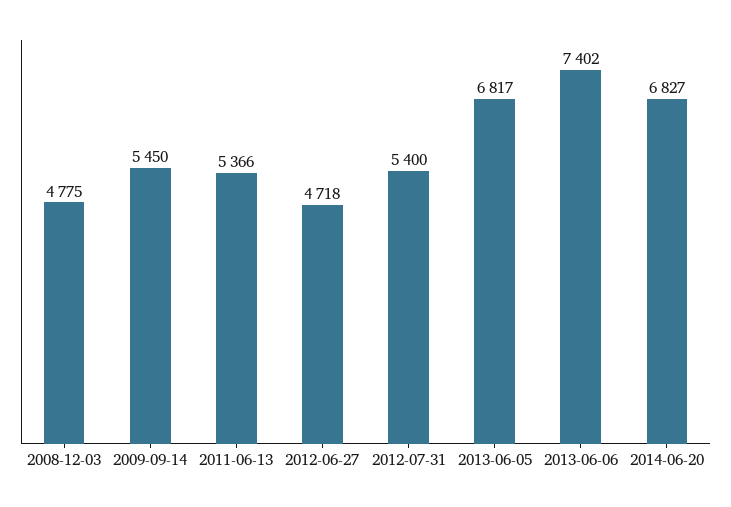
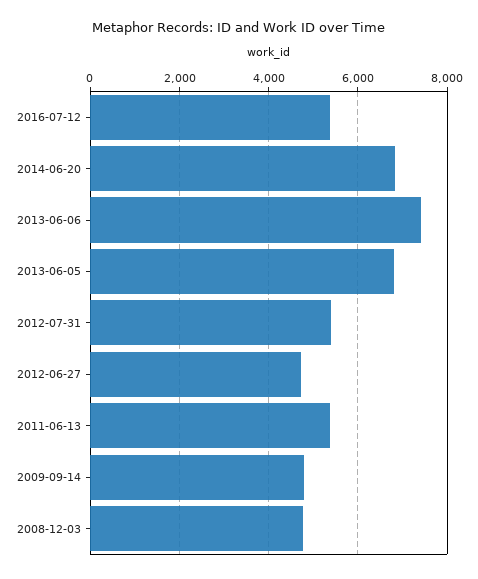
2009-09-14: 5450 -> 4800
2016-07-12: none -> 5400

